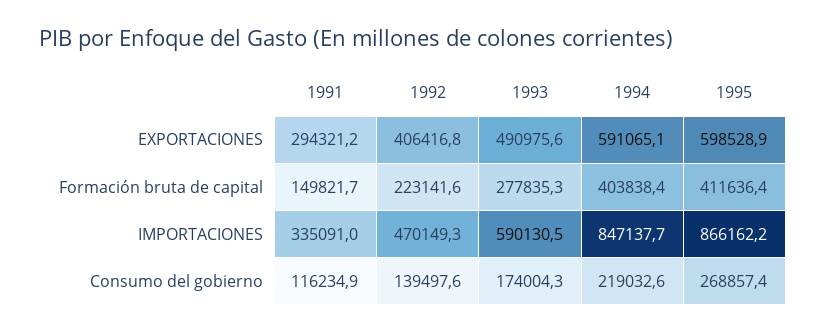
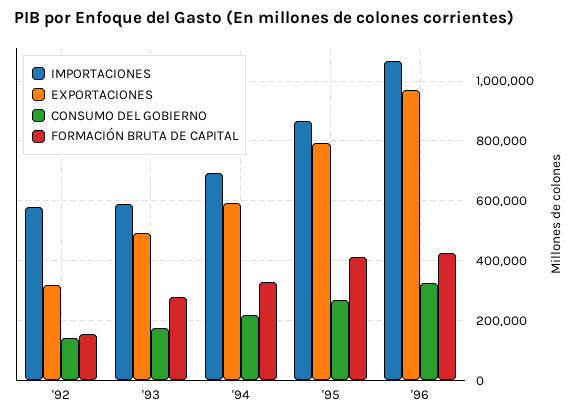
EXPORTACIONES, 1991: 294321.2 -> none
EXPORTACIONES, 1992: 406416.8 -> 325000
EXPORTACIONES, 1995: 598528.9 -> 800000
Formación bruta de capital, 1991: 149821.7 -> none
Formación bruta de capital, 1992: 223141.6 -> 150000
Formación bruta de capital, 1994: 403838.4 -> 325000
IMPORTACIONES, 1991: 335091 -> none
IMPORTACIONES, 1992: 470149.3 -> 575000
IMPORTACIONES, 1994: 847137.7 -> 700000
Consumo del gobierno, 1991: 116234.9 -> none
IMPORTACIONES, '96: none -> 1075000
EXPORTACIONES, '96: none -> 975000
Consumo del gobierno, '96: none -> 325000
Formación bruta de capital, '96: none -> 425000

